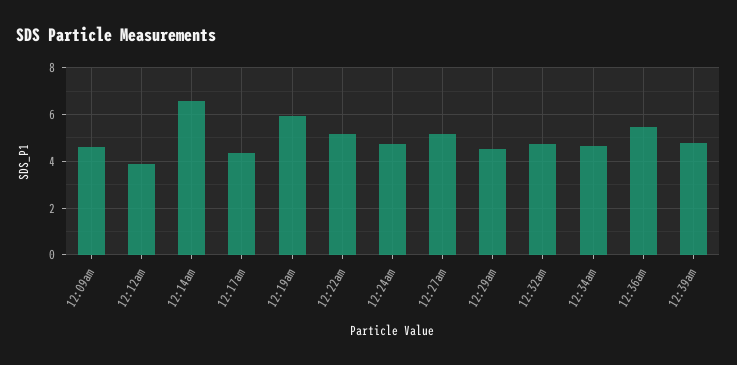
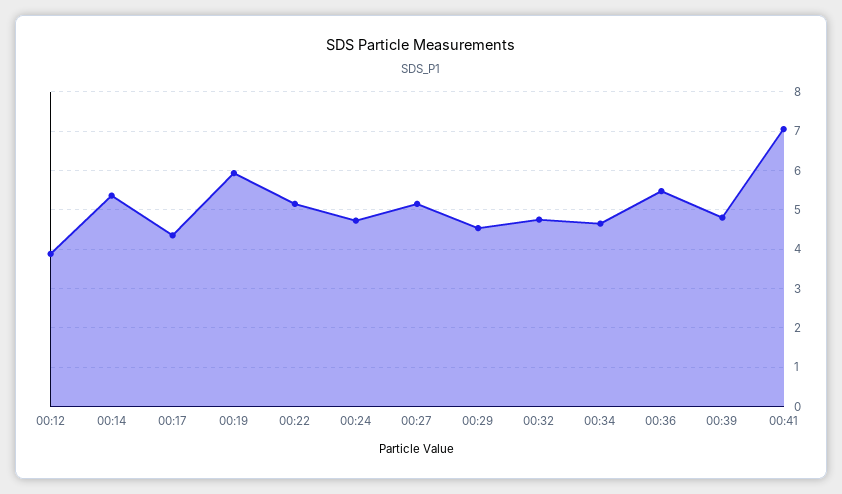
12:09am: 4.5 -> none
12:14am: 6.5 -> 5.4
00:41: none -> 7

